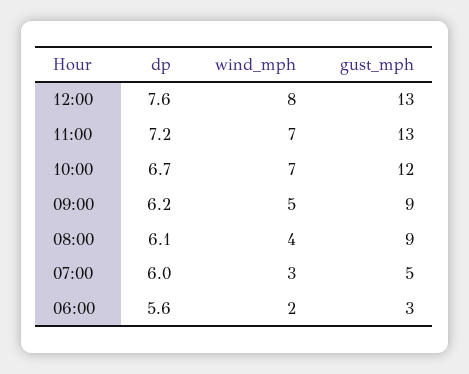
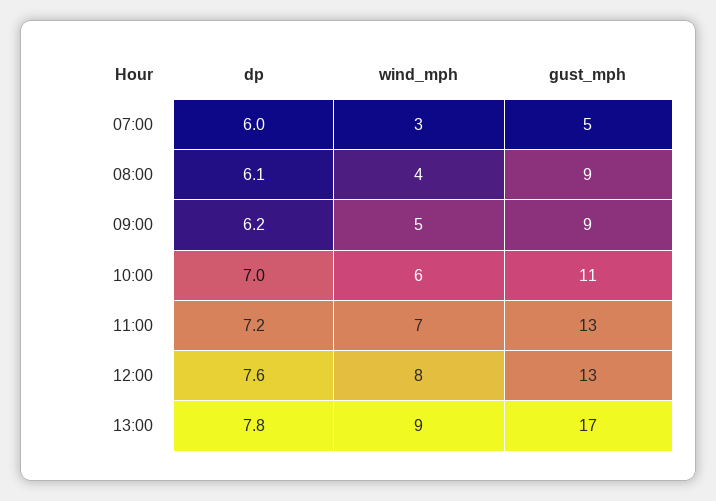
dp, 10:00: 6.7 -> 7
wind_mph, 10:00: 7 -> 6
gust_mph, 10:00: 12 -> 11
dp, 06:00: 5.6 -> none
wind_mph, 06:00: 2 -> none
gust_mph, 06:00: 3 -> none
dp, 13:00: none -> 7.8
wind_mph, 13:00: none -> 9
gust_mph, 13:00: none -> 17

